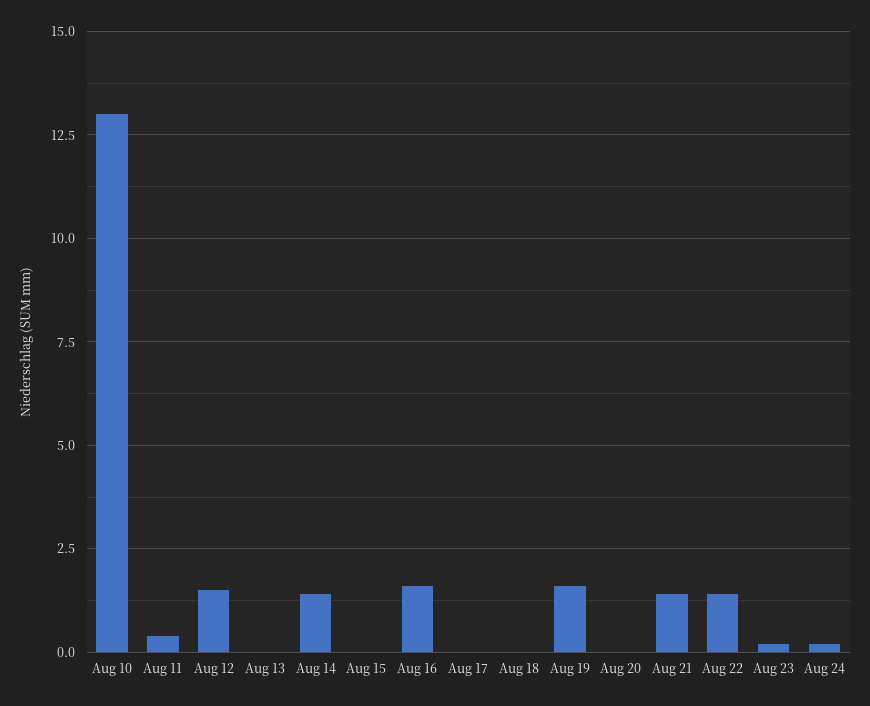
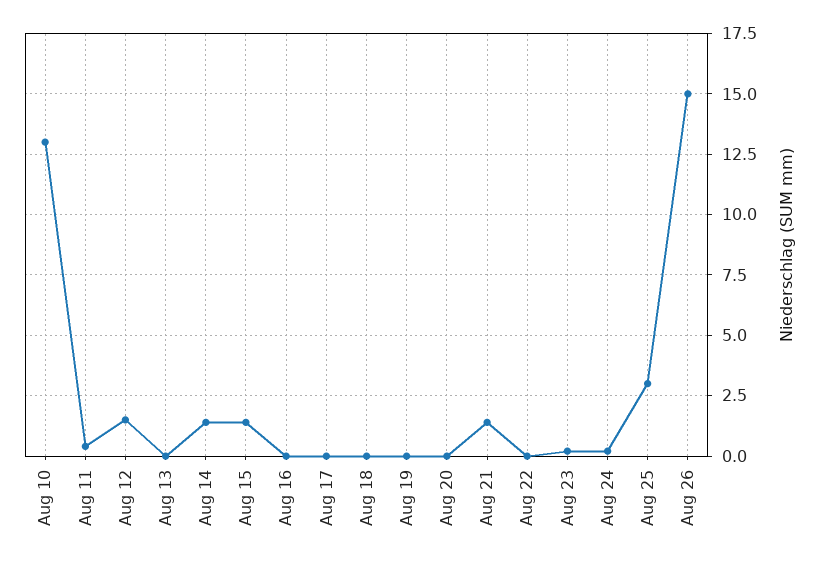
Aug 15: 0 -> 1.5
Aug 16: 1.5 -> 0
Aug 19: 1.5 -> 0
Aug 22: 1.5 -> 0
Aug 25: none -> 3
Aug 26: none -> 15

